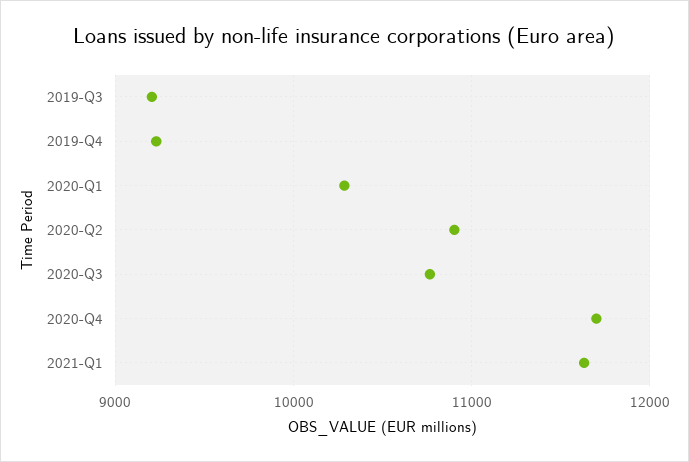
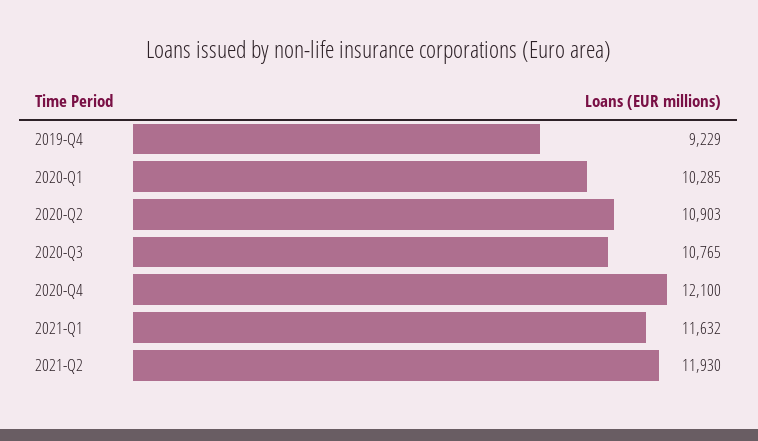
2019-Q3: 9200 -> none
2020-Q4: 11700 -> 12100
2021-Q2: none -> 11930

